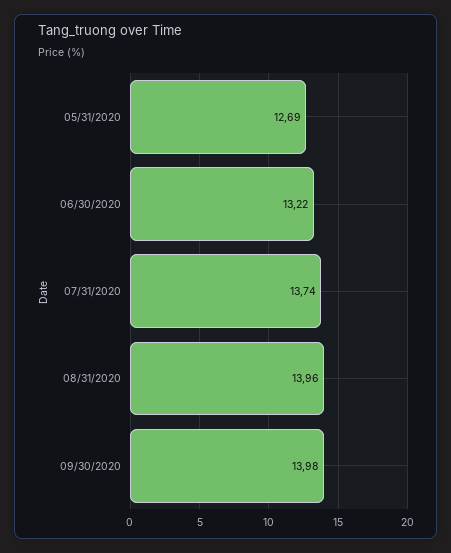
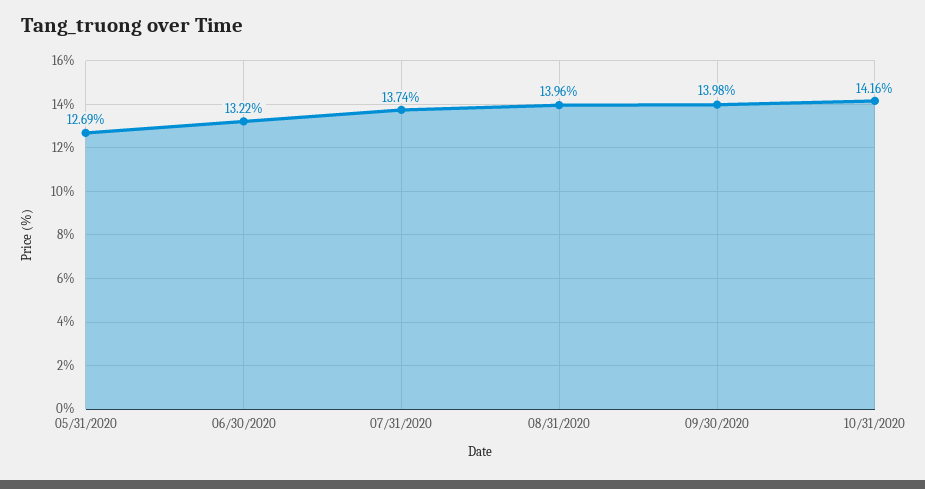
10/31/2020: none -> 14.16

